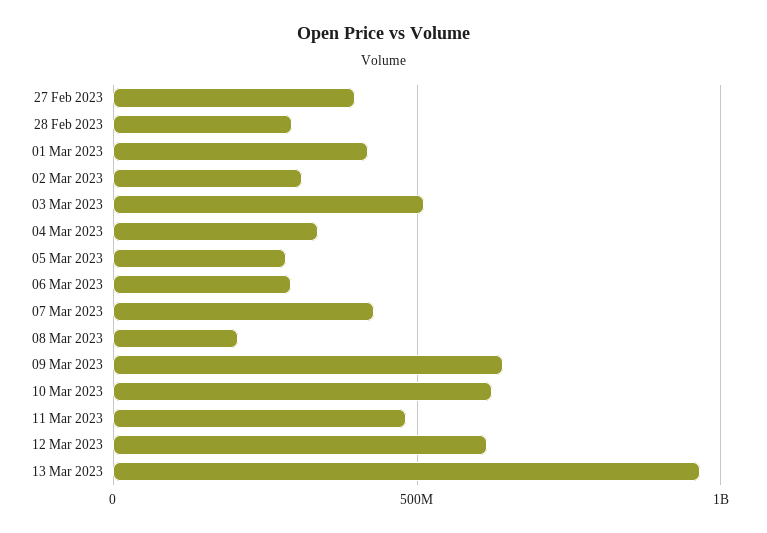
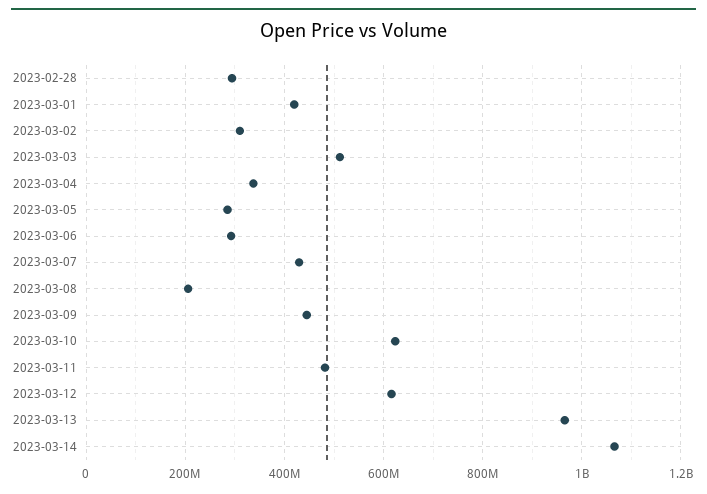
27 Feb 2023: 400000000 -> none
09 Mar 2023: 650000000 -> 440000000
2023-03-14: none -> 1060000000

